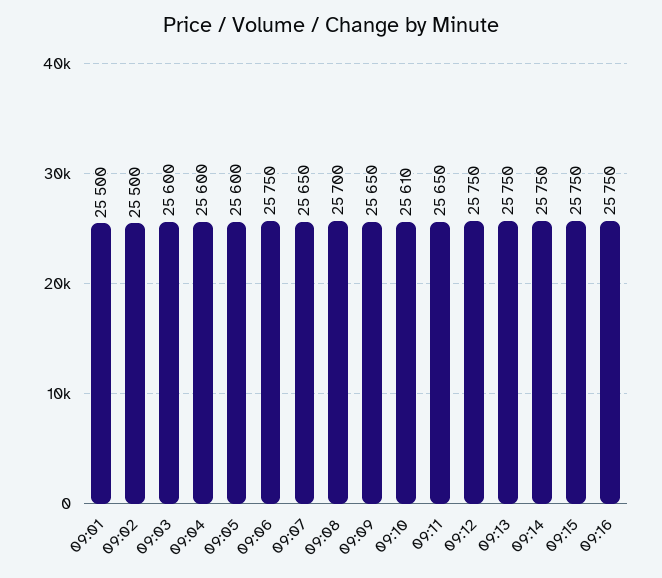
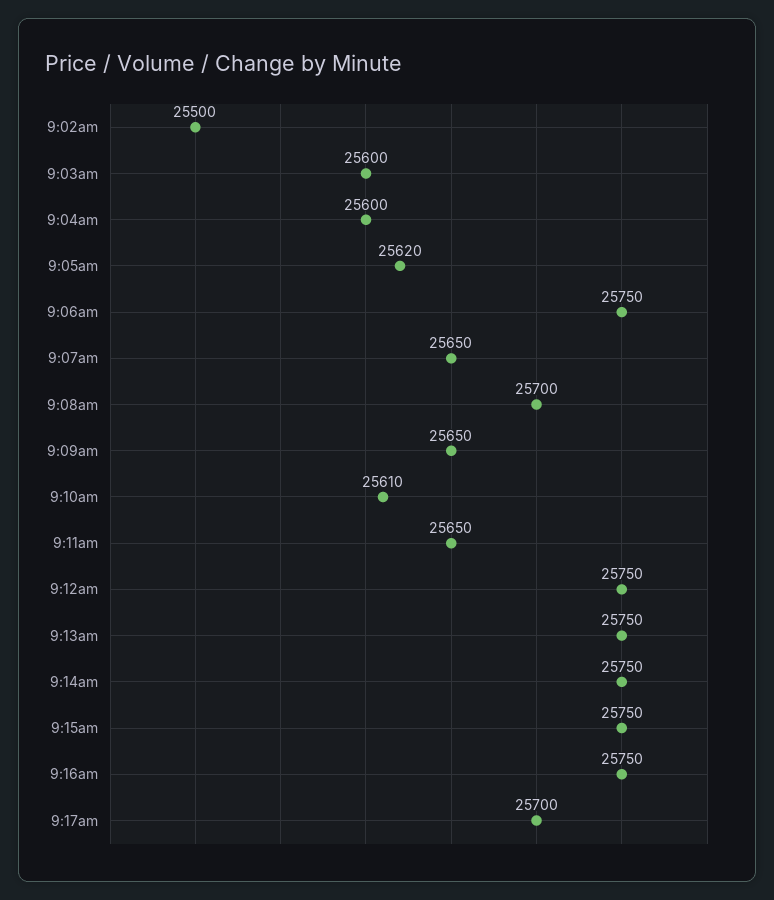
09:01: 25500 -> none
09:05: 25600 -> 25620
9:17am: none -> 25700

